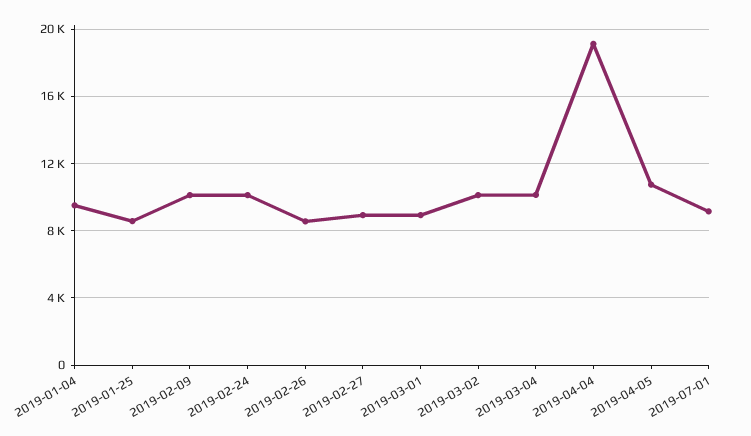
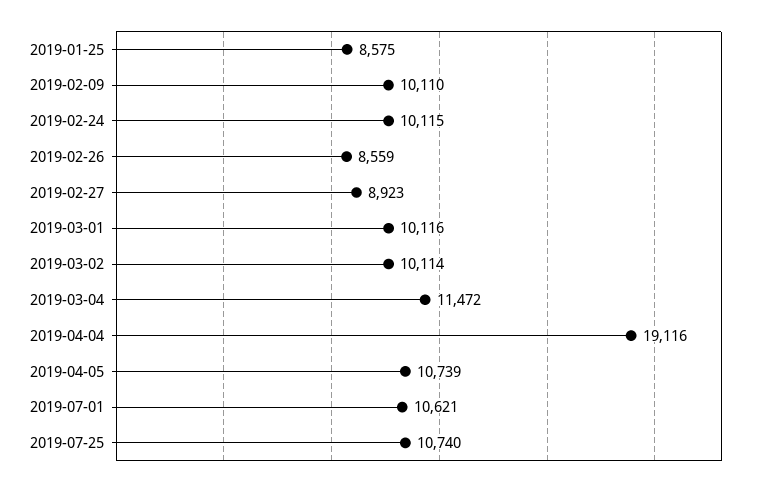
2019-01-04: 9500 -> none
2019-03-01: 9000 -> 10116
2019-03-04: 10000 -> 11472
2019-07-01: 9000 -> 10621
2019-07-25: none -> 10740

